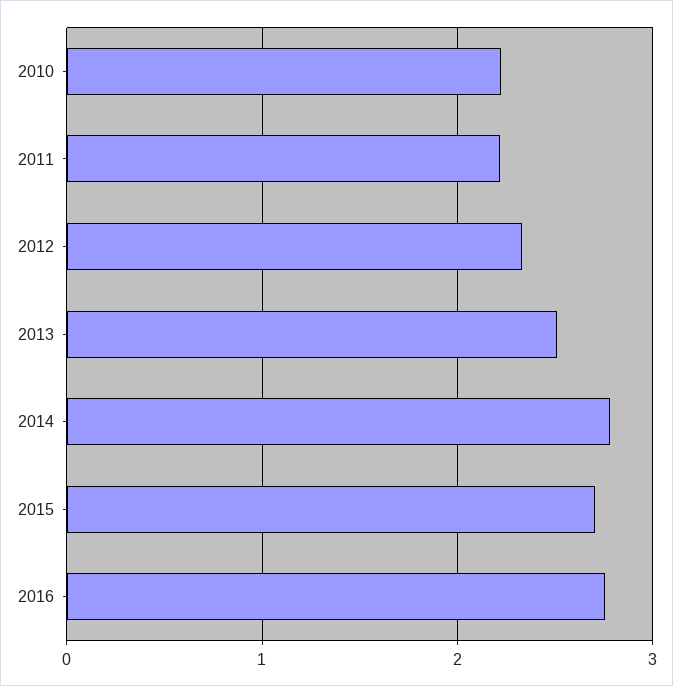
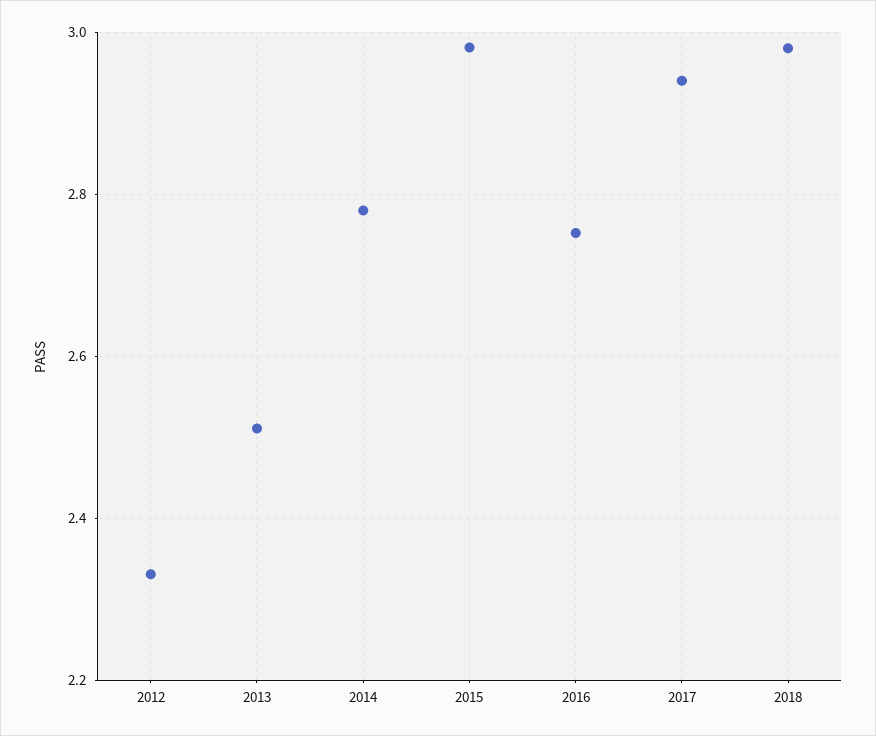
2010: 2.2 -> none
2011: 2.2 -> none
2015: 2.7 -> 2.98
2017: none -> 2.94
2018: none -> 2.98

